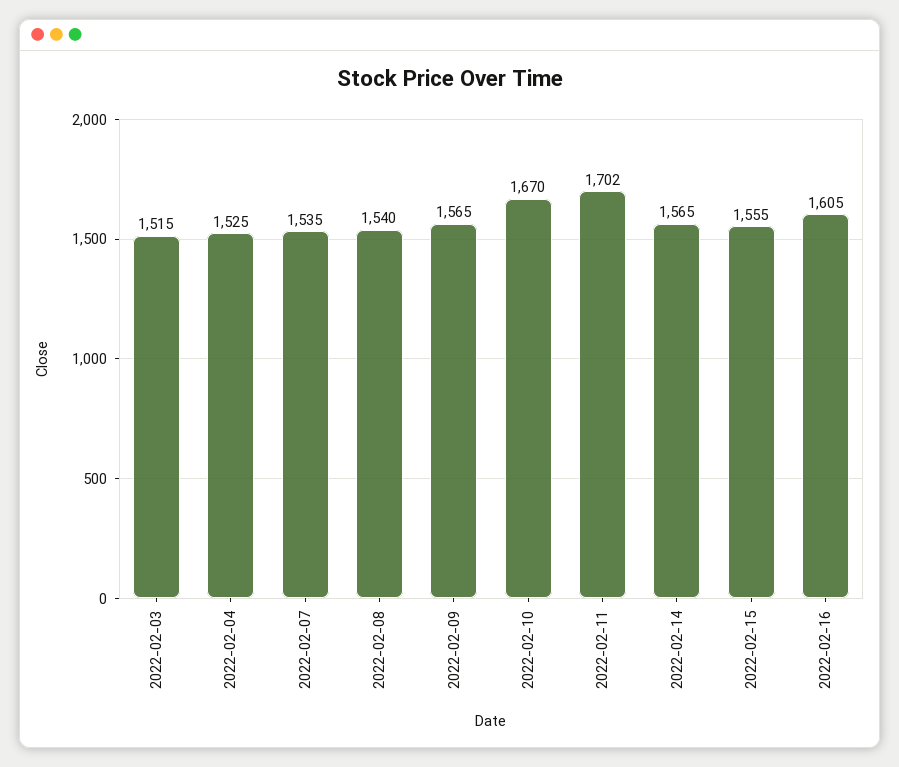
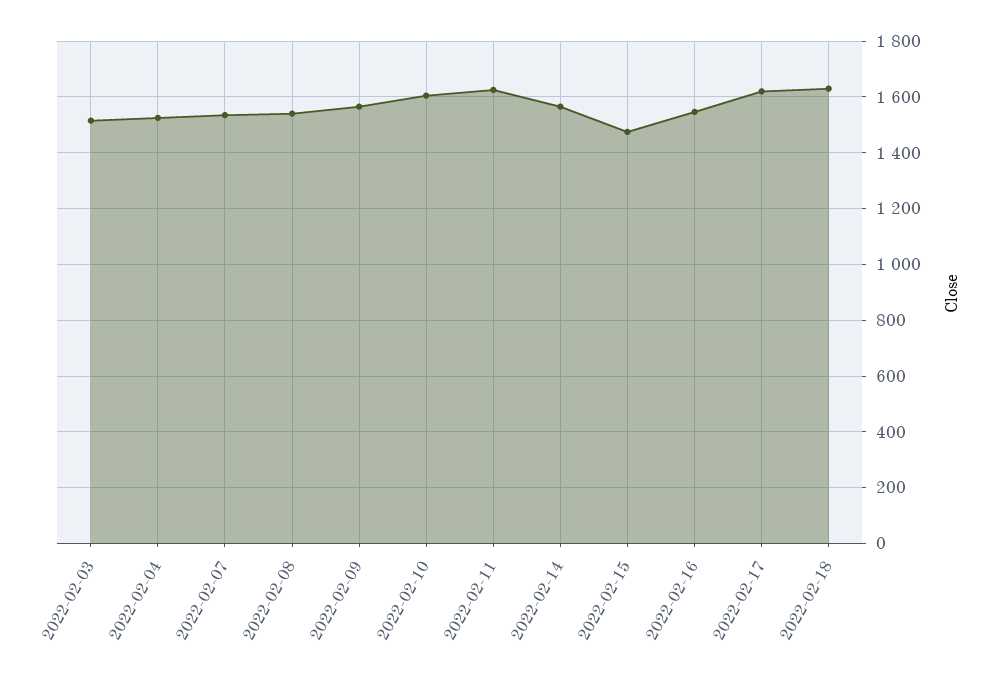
2022-02-10: 1670 -> 1600
2022-02-11: 1702 -> 1625
2022-02-15: 1555 -> 1475
2022-02-16: 1605 -> 1550
2022-02-17: none -> 1625
2022-02-18: none -> 1625

